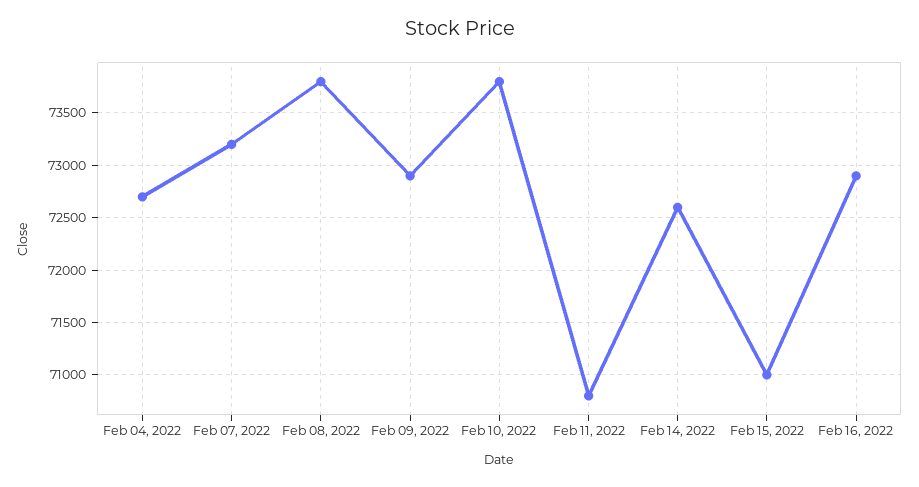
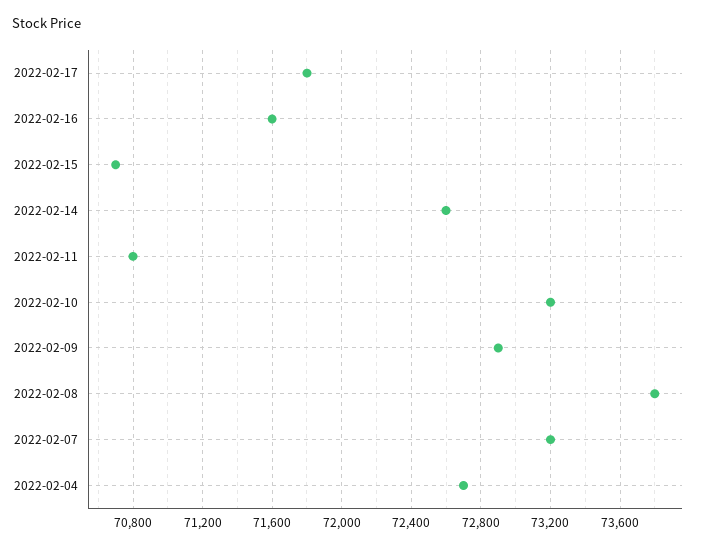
Feb 10, 2022: 73800 -> 73200
Feb 15, 2022: 71000 -> 70700
Feb 16, 2022: 72900 -> 71600
2022-02-17: none -> 71800

